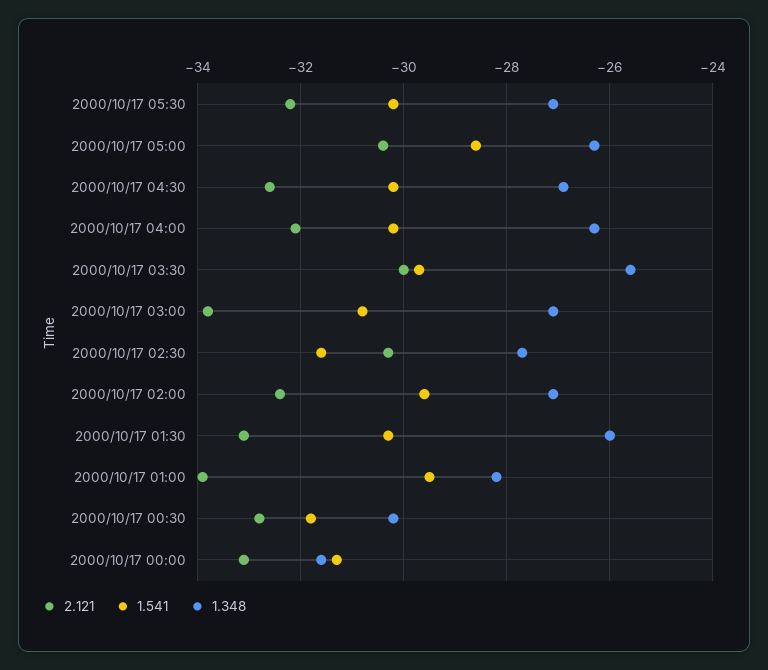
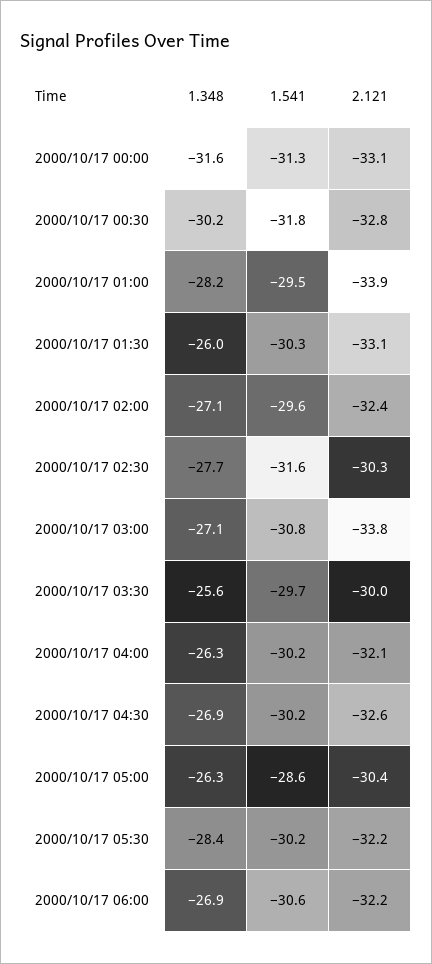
1.348, 2000/10/17 05:30: -27 -> -28.4
1.348, 2000/10/17 06:00: none -> -26.9
1.541, 2000/10/17 06:00: none -> -30.6
2.121, 2000/10/17 06:00: none -> -32.2

